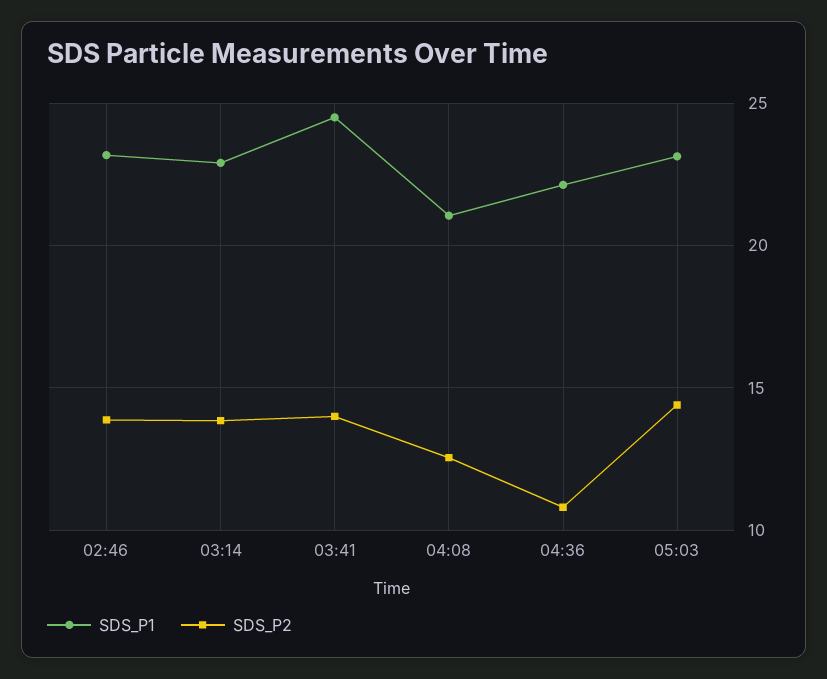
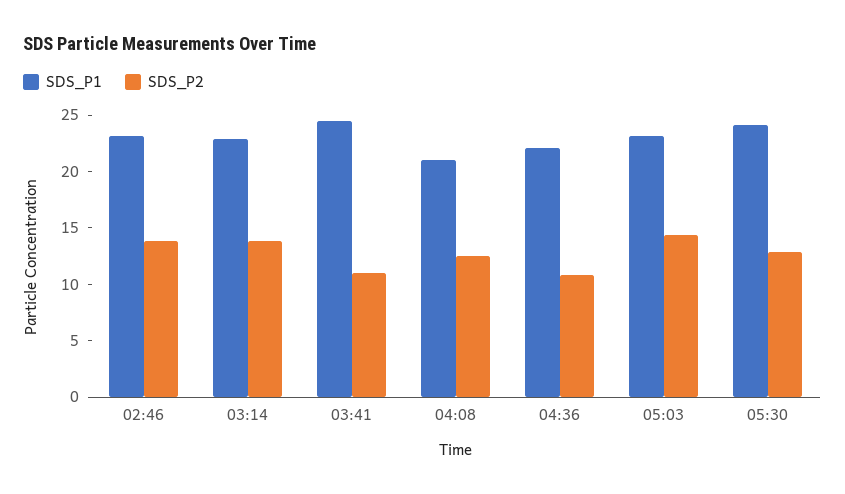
SDS_P2, 03:41: 14 -> 11
SDS_P1, 05:30: none -> 24
SDS_P2, 05:30: none -> 13

